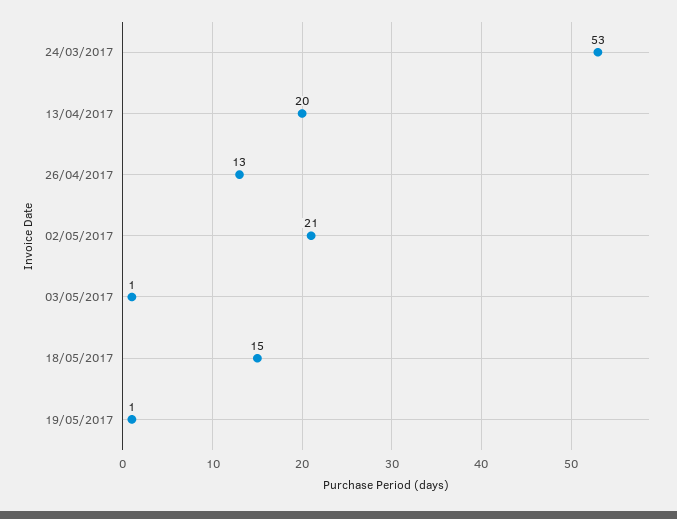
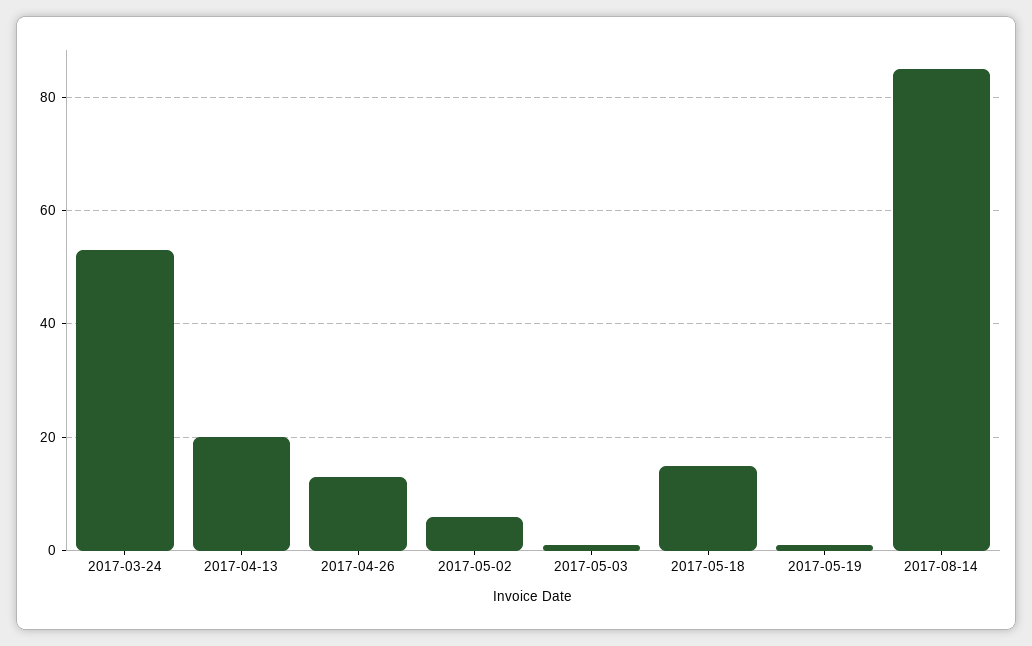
02/05/2017: 21 -> 5
2017-08-14: none -> 85

